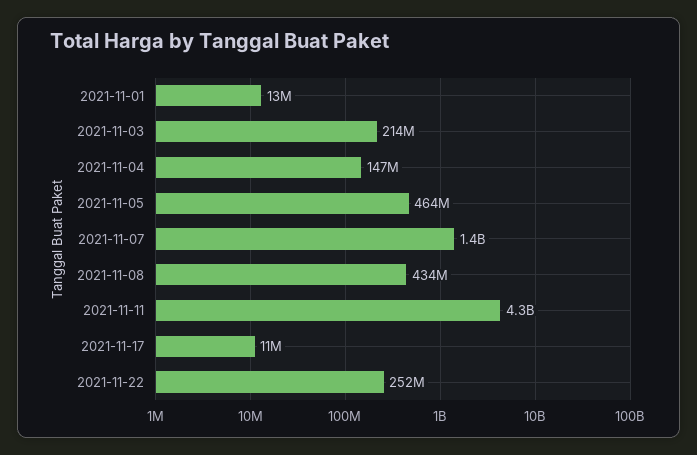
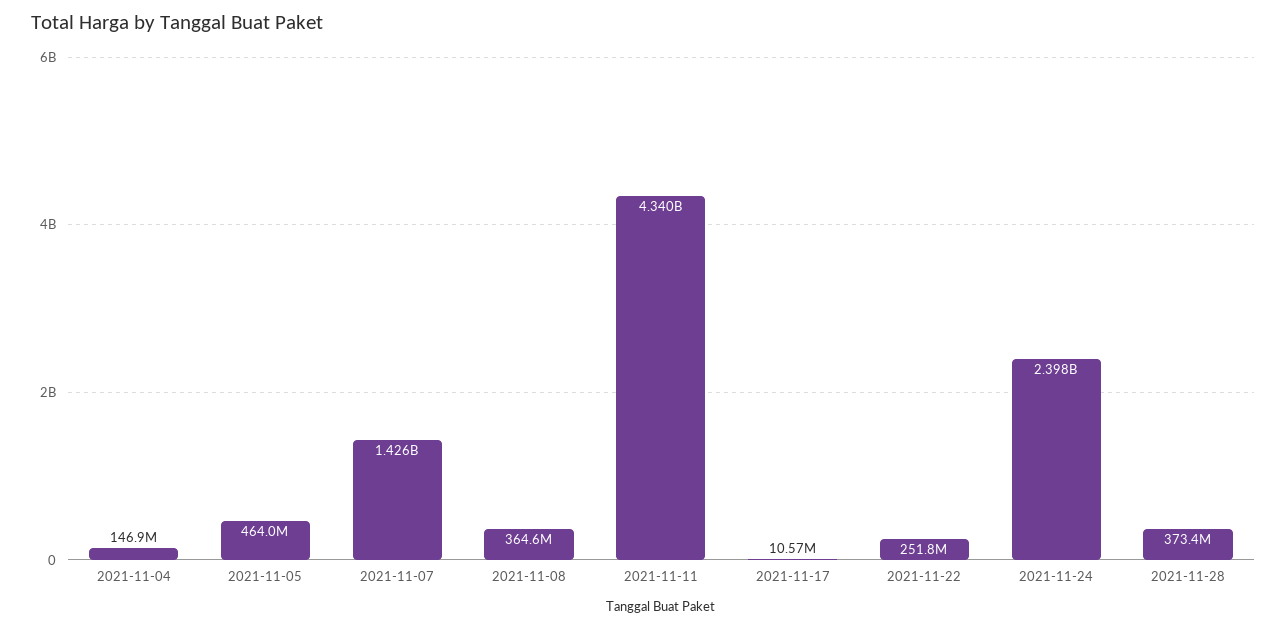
2021-11-01: 13000000 -> none
2021-11-03: 214000000 -> none
2021-11-08: 434000000 -> 364600000
2021-11-24: none -> 2398000000
2021-11-28: none -> 373400000

